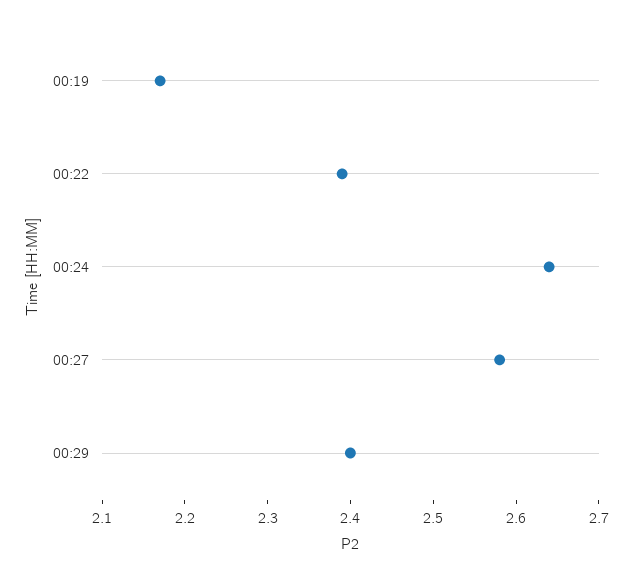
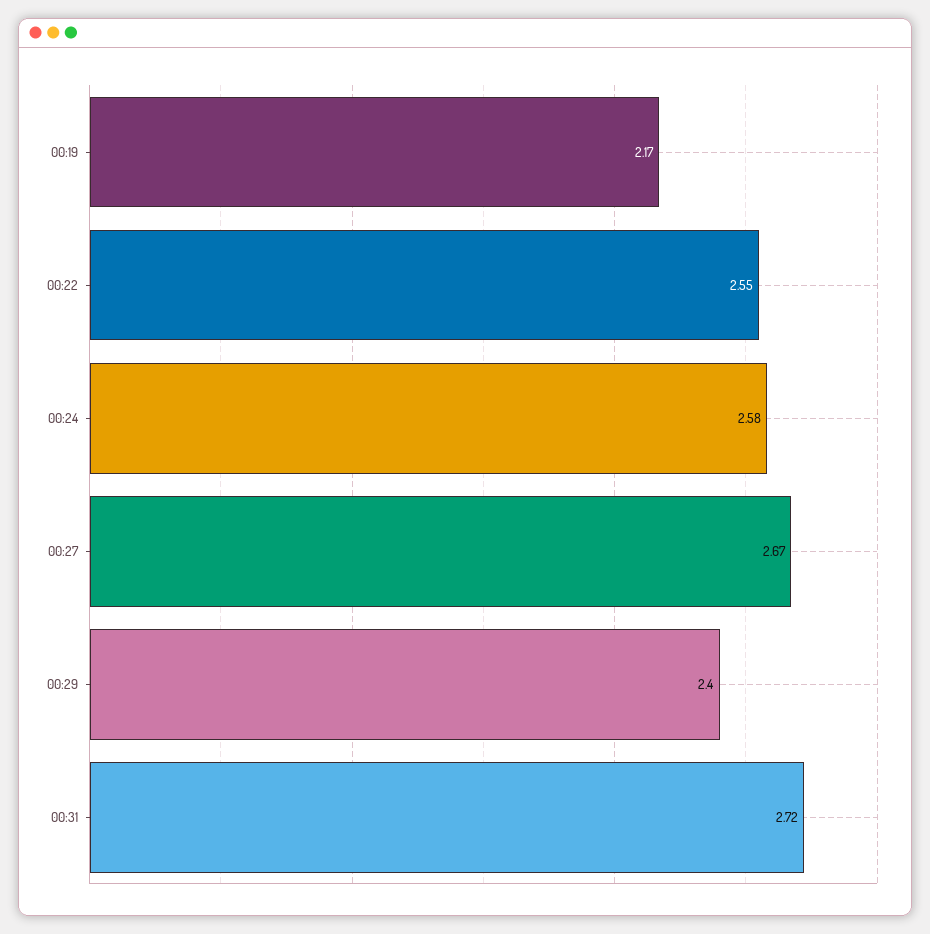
00:22: 2.39 -> 2.55
00:24: 2.64 -> 2.58
00:27: 2.58 -> 2.67
00:31: none -> 2.72

